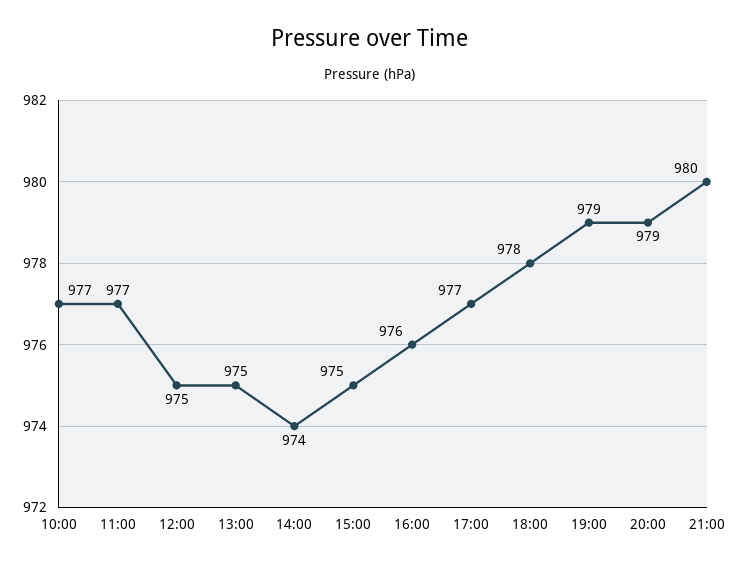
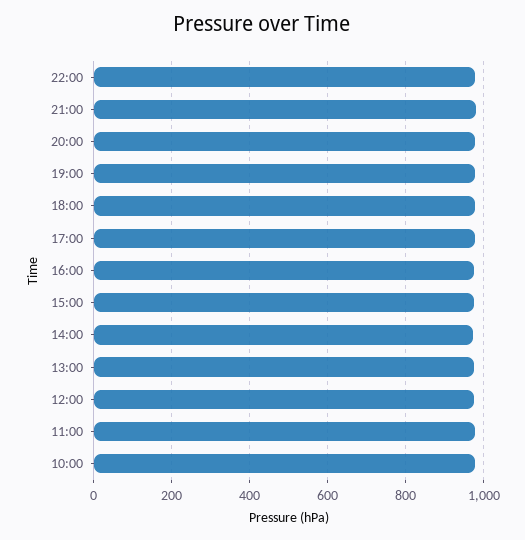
22:00: none -> 980

